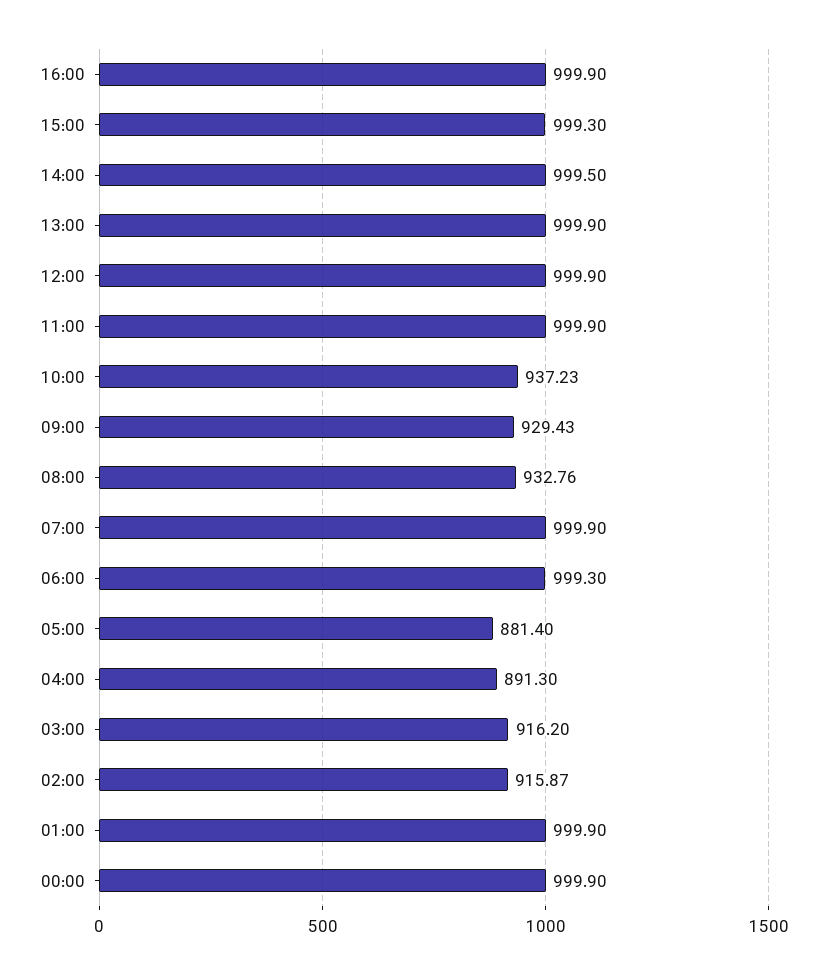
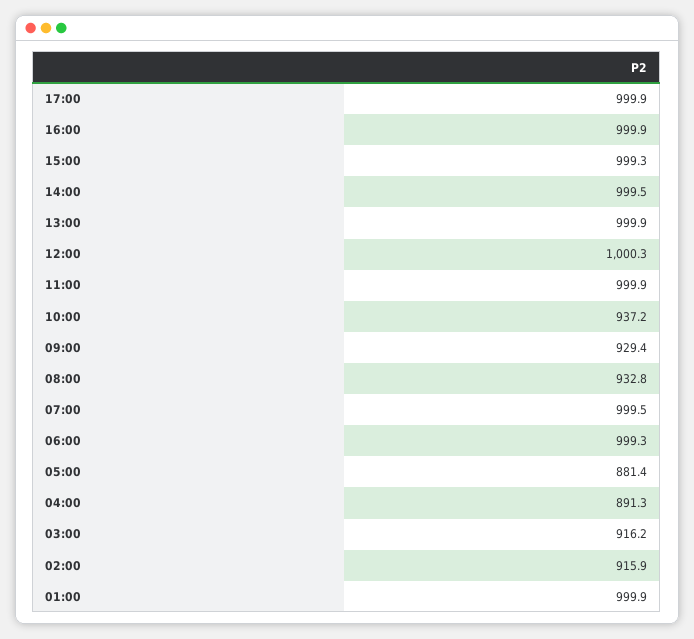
12:00: 999.9 -> 1000.3
07:00: 999.9 -> 999.5
00:00: 999.9 -> none
17:00: none -> 999.9

